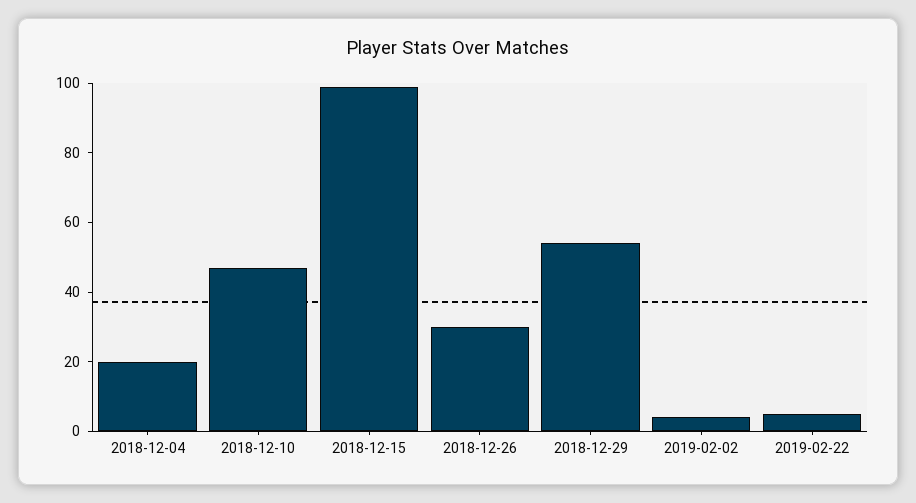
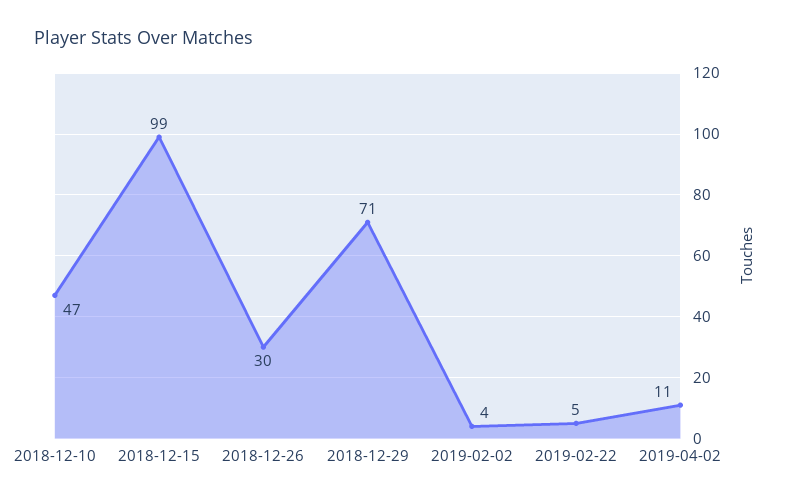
2018-12-04: 20 -> none
2018-12-29: 55 -> 71
2019-04-02: none -> 11

